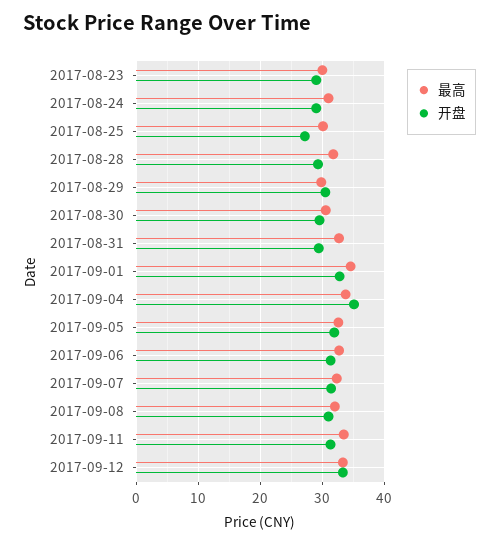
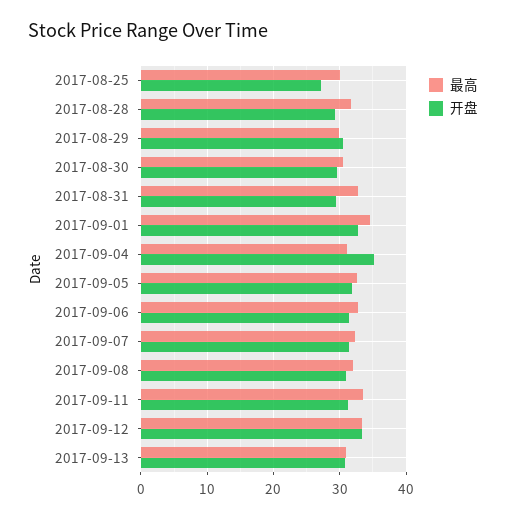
最高, 2017-08-23: 30 -> none
开盘, 2017-08-23: 29 -> none
最高, 2017-08-24: 31 -> none
开盘, 2017-08-24: 29 -> none
最高, 2017-09-04: 34 -> 31
最高, 2017-09-13: none -> 31
开盘, 2017-09-13: none -> 31

